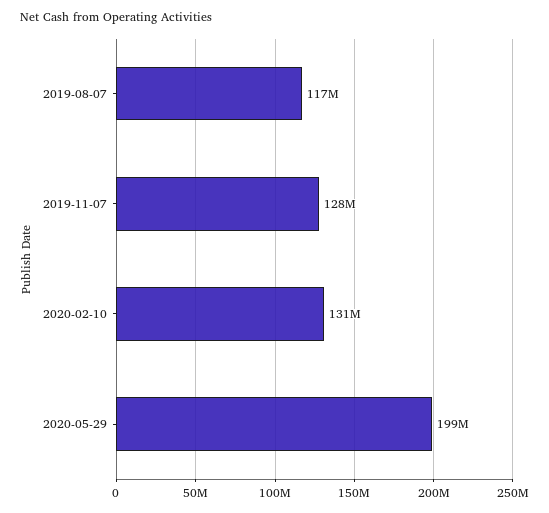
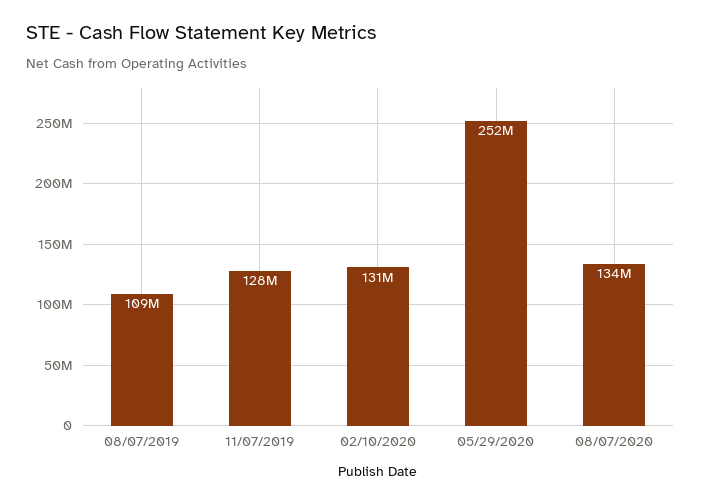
2019-08-07: 117000000 -> 109000000
2020-05-29: 199000000 -> 252000000
08/07/2020: none -> 134000000

